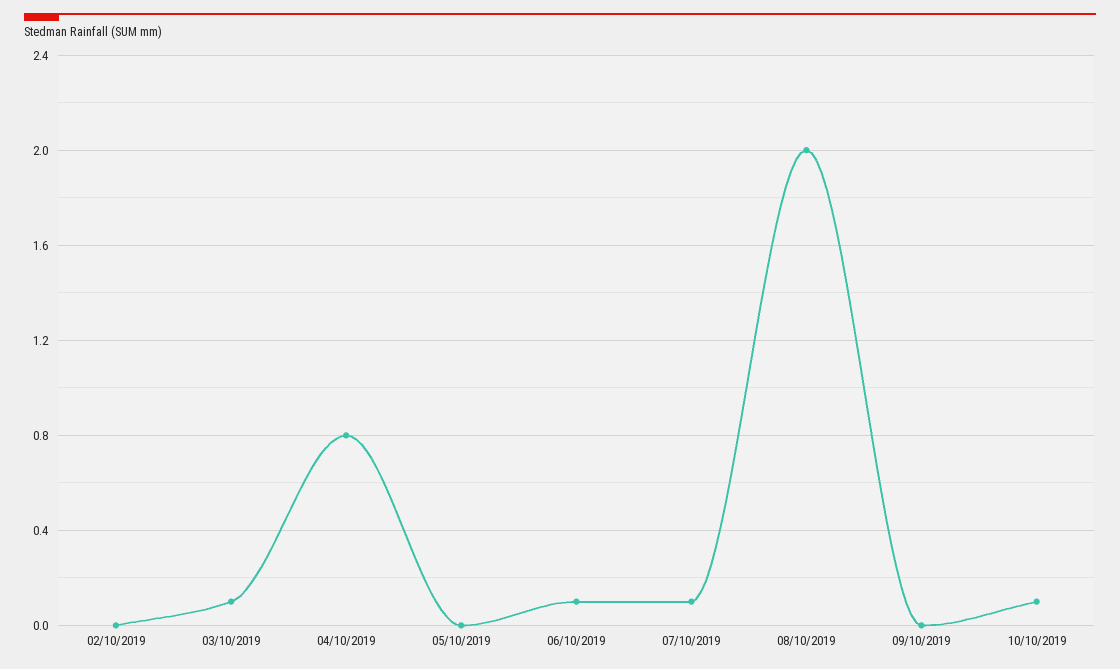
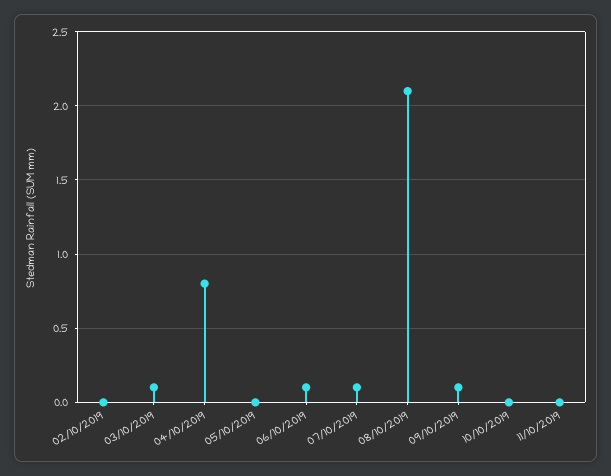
08/10/2019: 2 -> 2.1
09/10/2019: 0 -> 0.1
10/10/2019: 0.1 -> 0
11/10/2019: none -> 0

